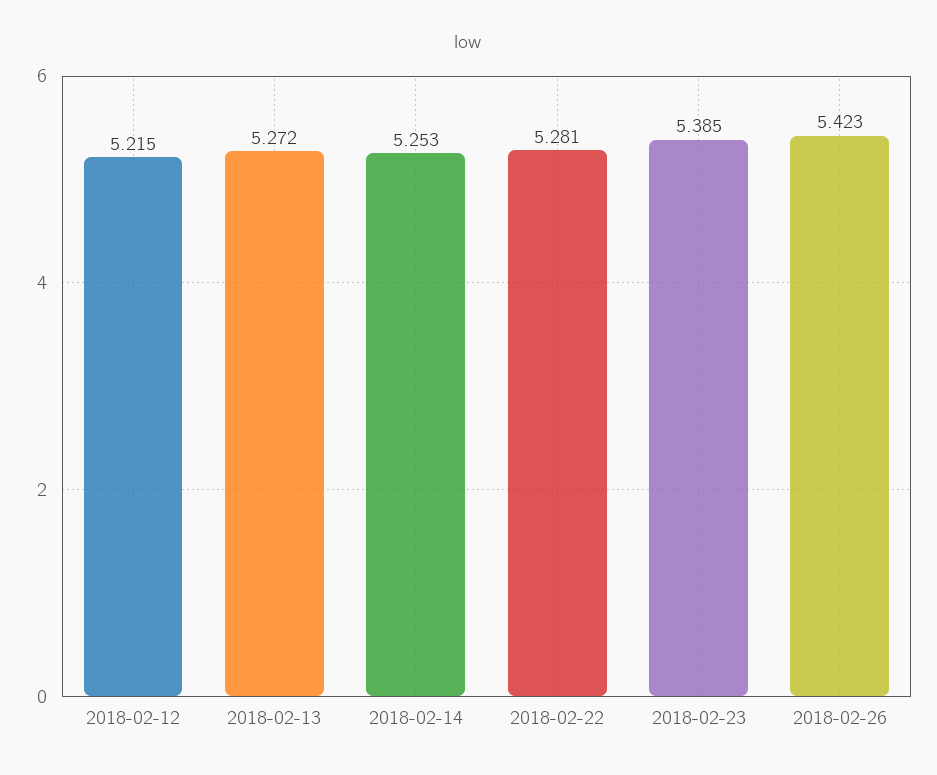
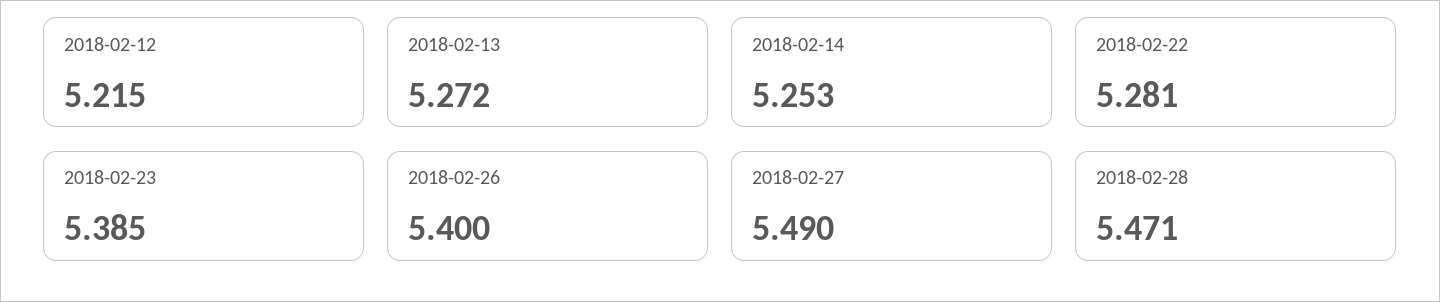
2018-02-26: 5.423 -> 5.4
2018-02-27: none -> 5.49
2018-02-28: none -> 5.471

